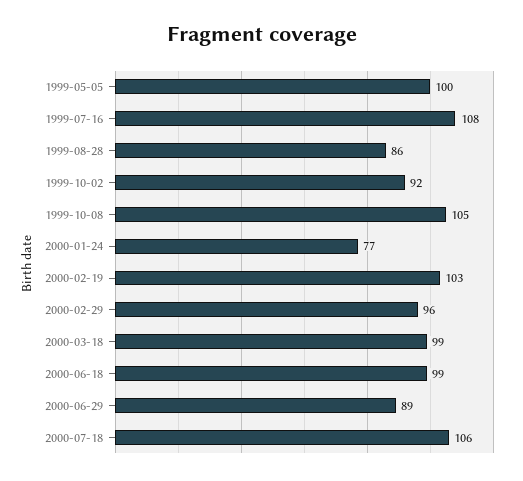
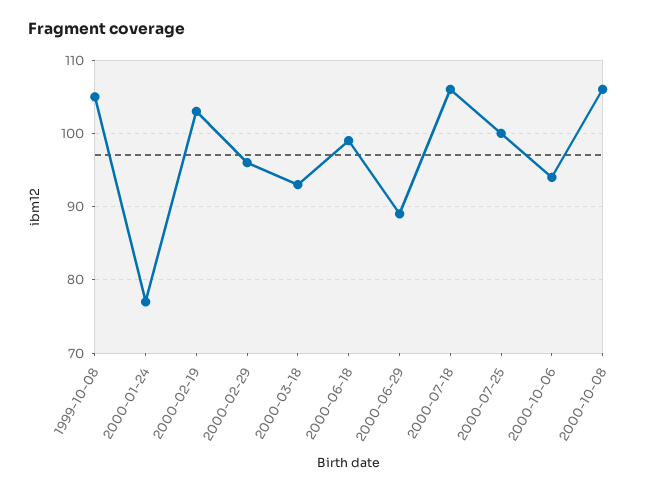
1999-05-05: 100 -> none
1999-07-16: 108 -> none
1999-08-28: 86 -> none
1999-10-02: 92 -> none
2000-03-18: 99 -> 93
2000-07-25: none -> 100
2000-10-06: none -> 94
2000-10-08: none -> 106

